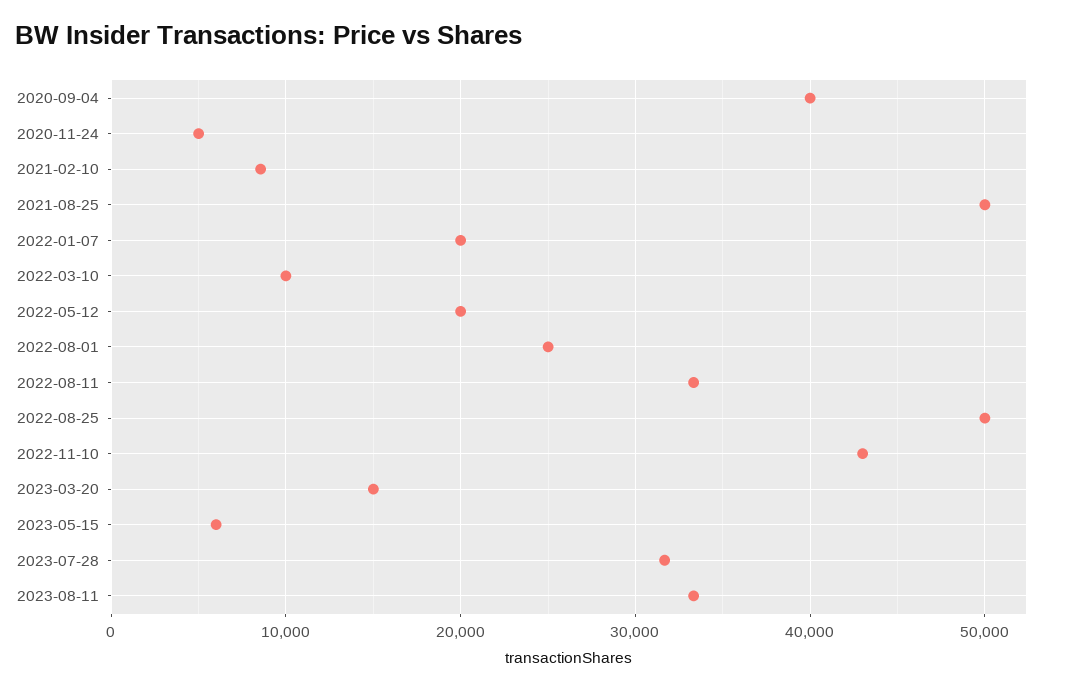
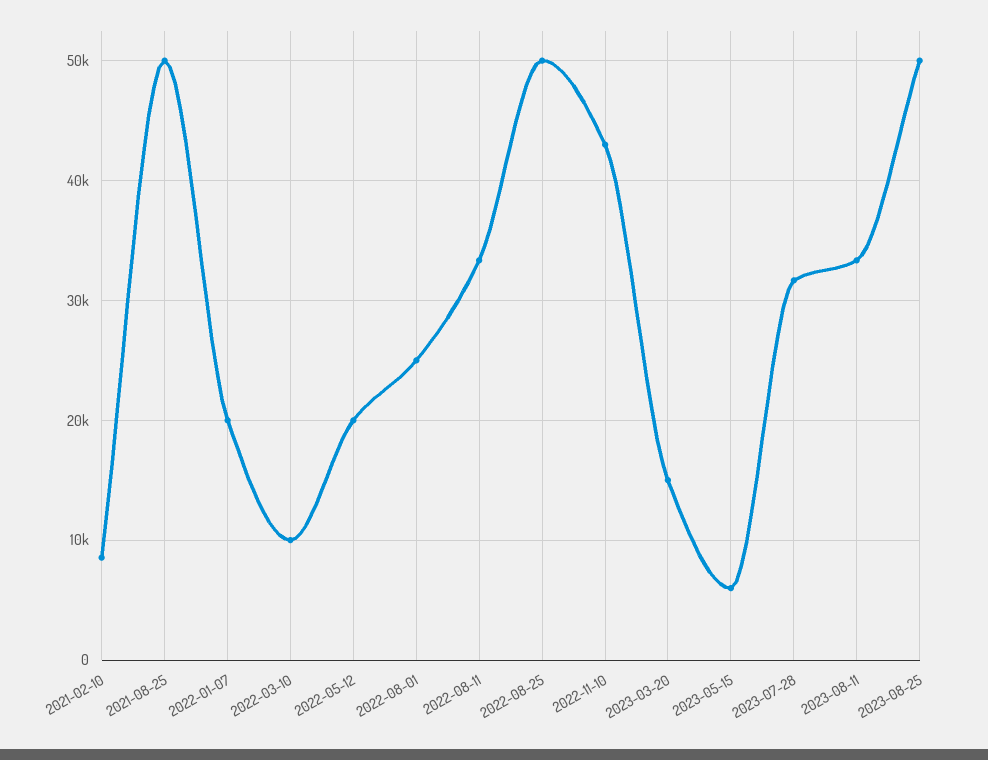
2020-09-04: 40000 -> none
2020-11-24: 5000 -> none
2023-08-25: none -> 50000

